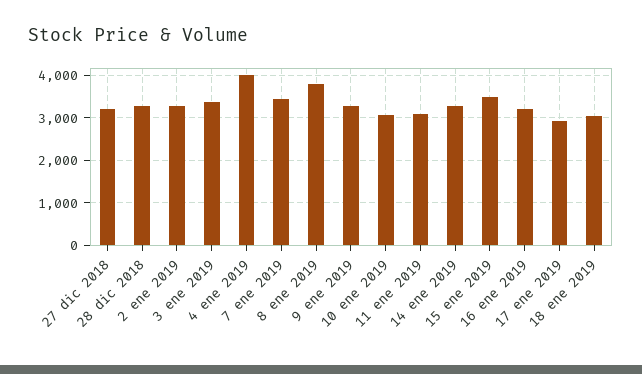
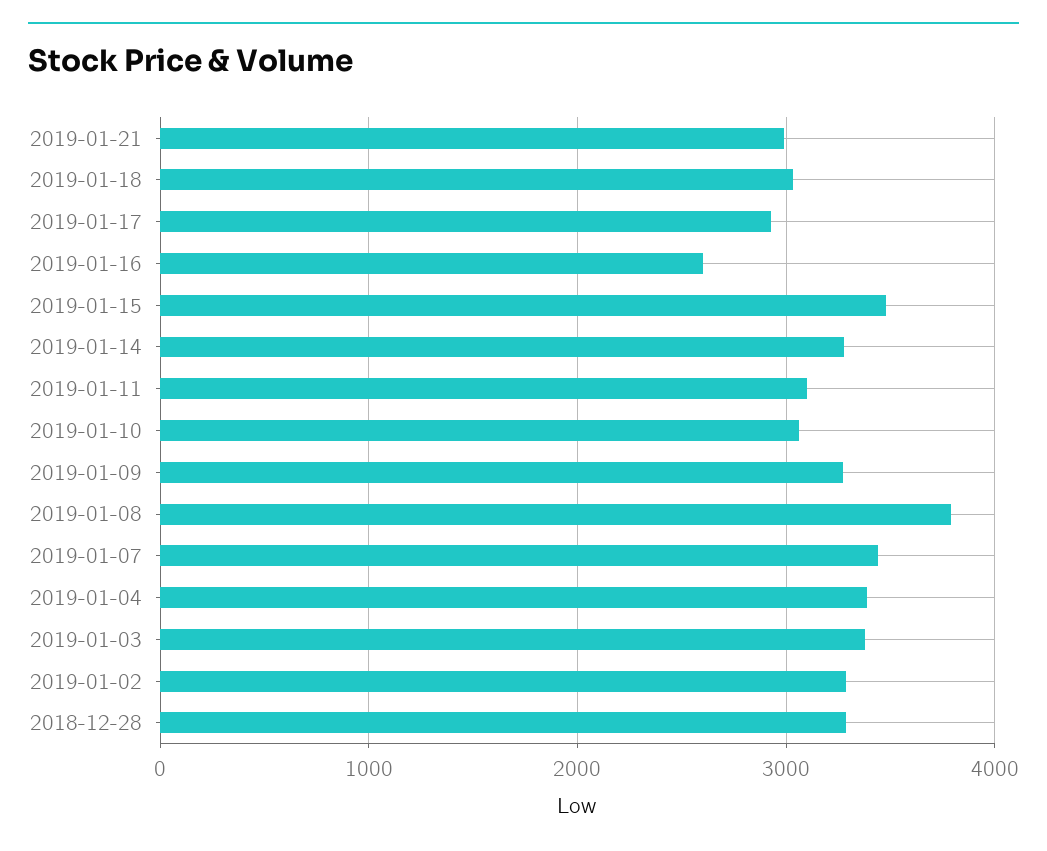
27 dic 2018: 3200 -> none
4 ene 2019: 4000 -> 3400
16 ene 2019: 3200 -> 2600
2019-01-21: none -> 3000

